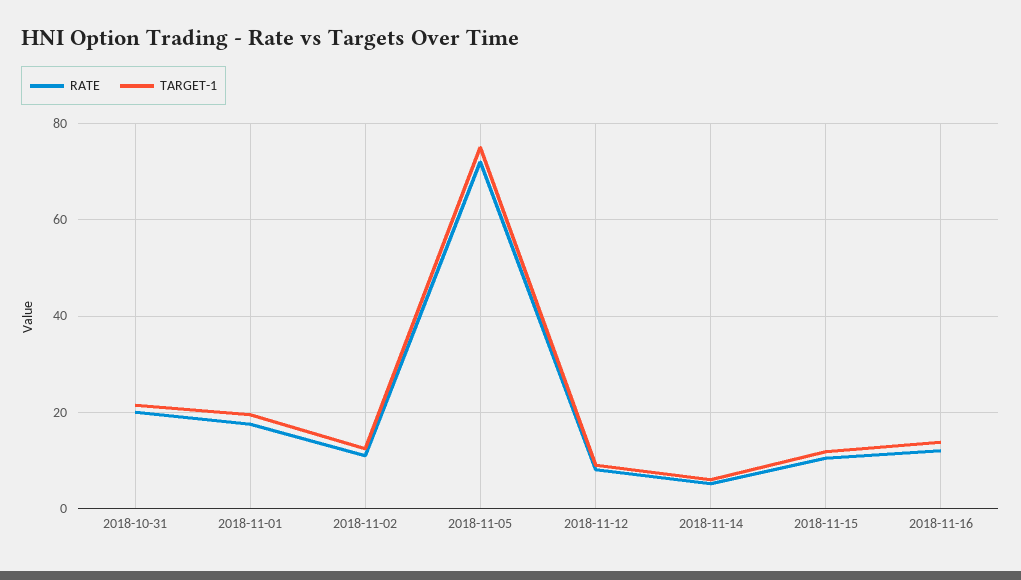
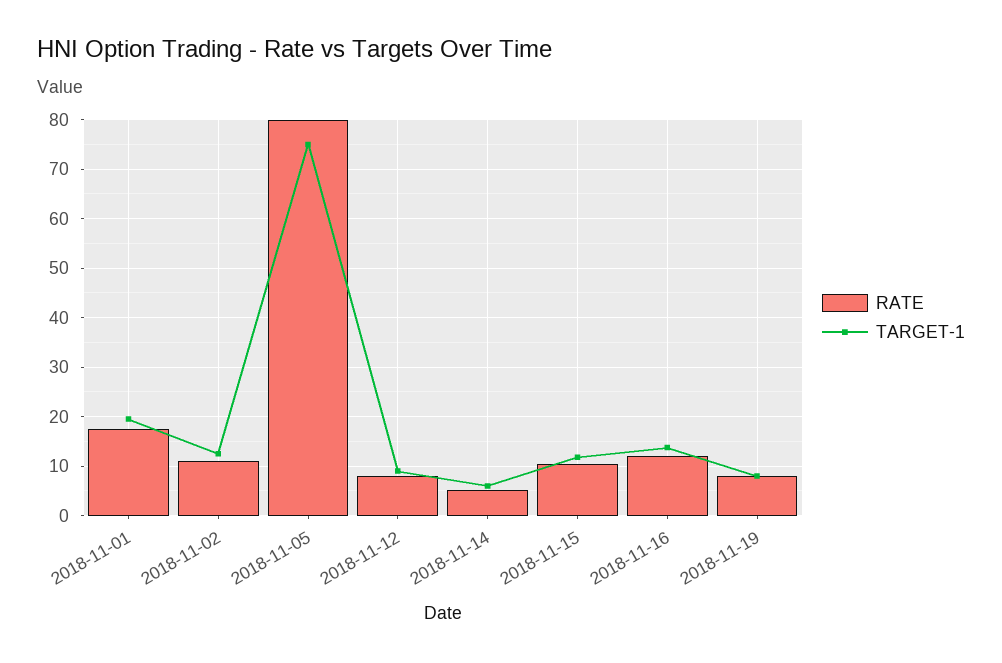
RATE, 2018-10-31: 20 -> none
TARGET-1, 2018-10-31: 22 -> none
RATE, 2018-11-05: 72 -> 80
RATE, 2018-11-19: none -> 8
TARGET-1, 2018-11-19: none -> 8

